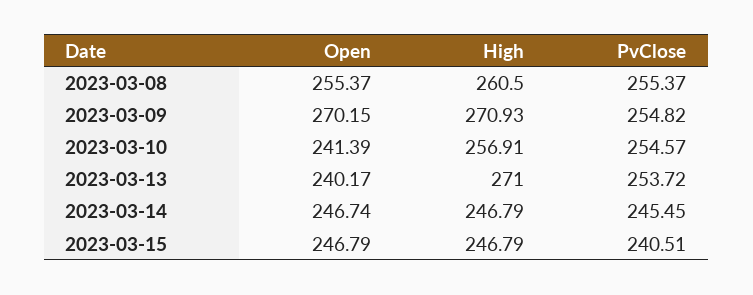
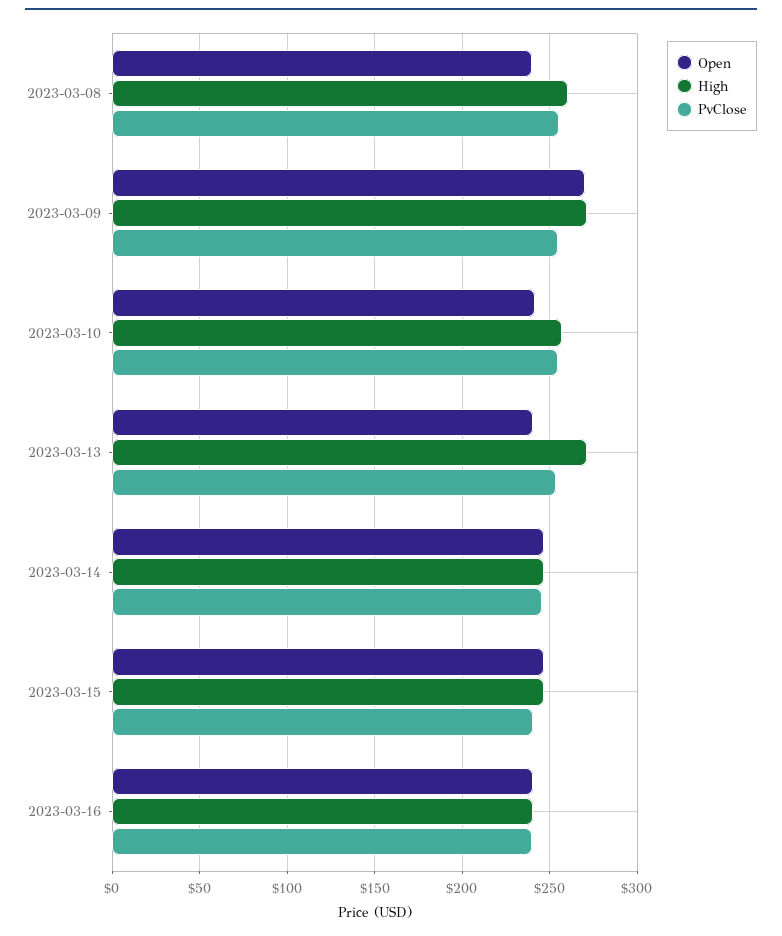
Open, 2023-03-08: 255.37 -> 240
Open, 2023-03-16: none -> 240
High, 2023-03-16: none -> 240
PvClose, 2023-03-16: none -> 240

